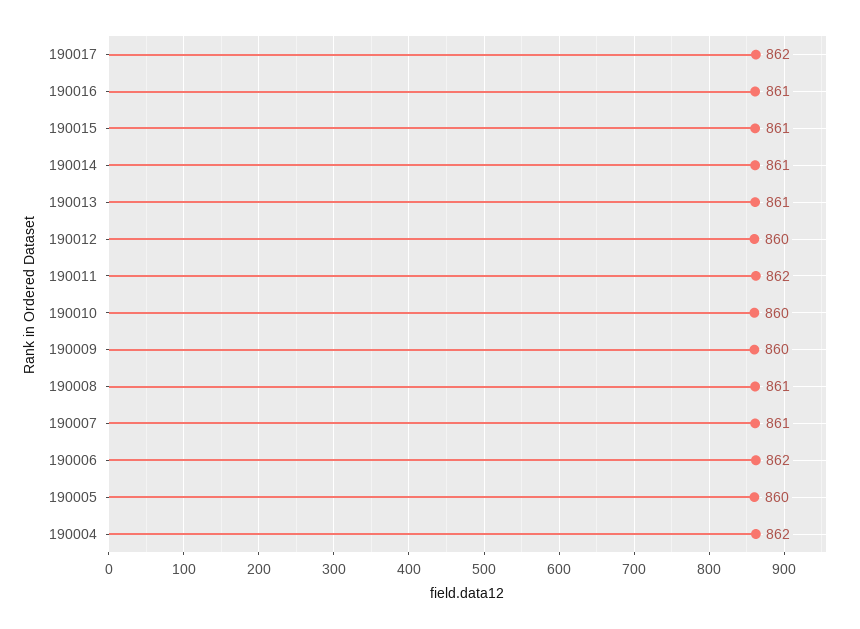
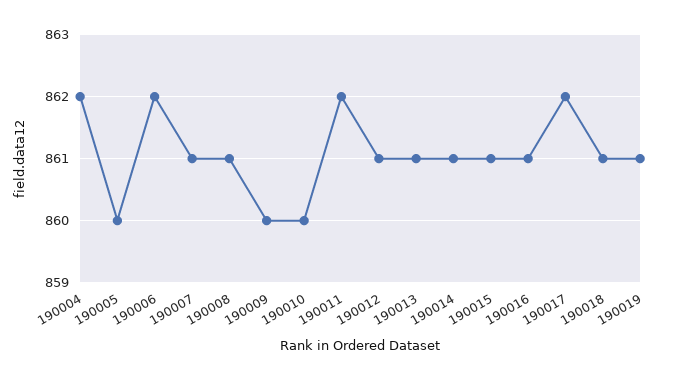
190012: 860 -> 861
190018: none -> 861
190019: none -> 861

